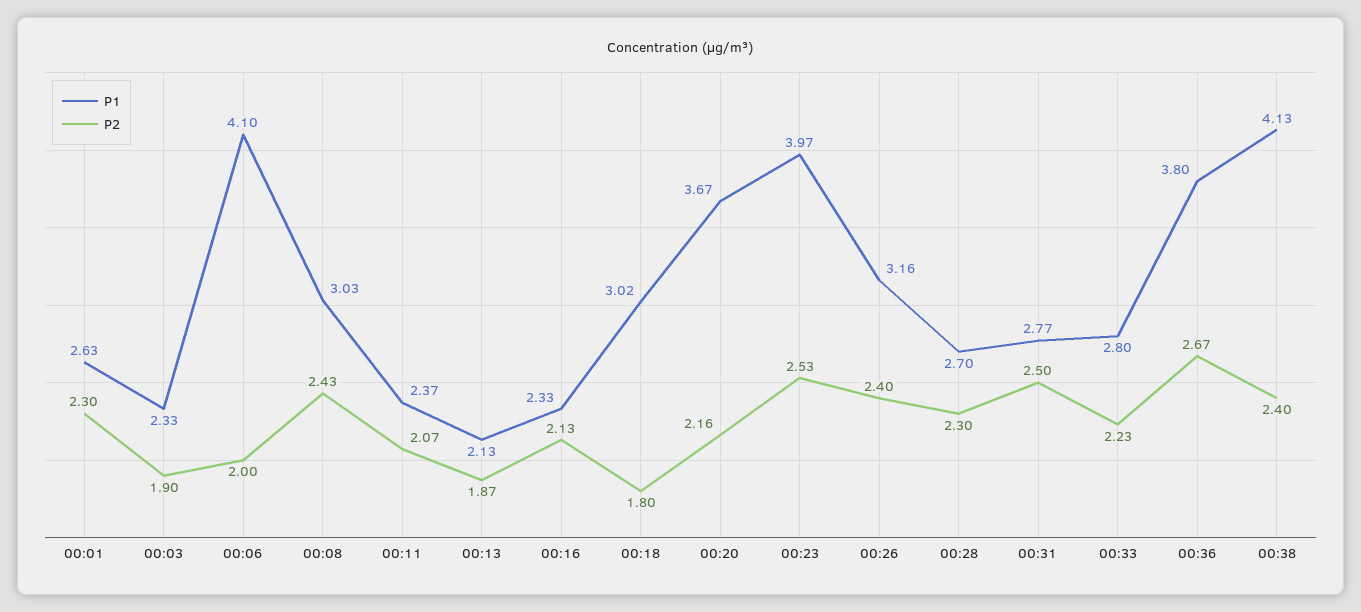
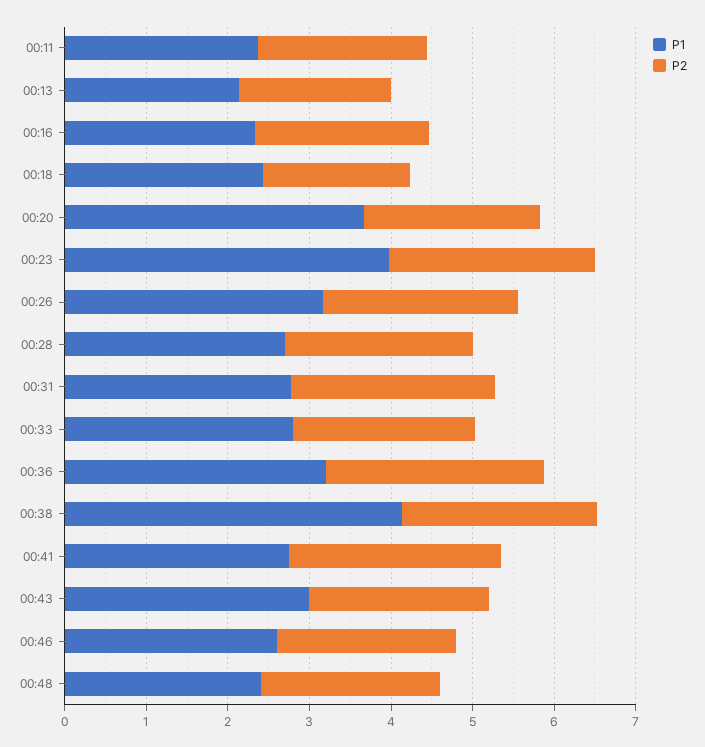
P1, 00:01: 2.63 -> none
P2, 00:01: 2.3 -> none
P1, 00:03: 2.33 -> none
P2, 00:03: 1.9 -> none
P1, 00:06: 4.1 -> none
P2, 00:06: 2 -> none
P1, 00:08: 3.03 -> none
P2, 00:08: 2.43 -> none
P1, 00:18: 3.02 -> 2.4
P1, 00:36: 3.8 -> 3.2
P1, 00:41: none -> 2.8
P2, 00:41: none -> 2.6
P1, 00:43: none -> 3
P2, 00:43: none -> 2.2
P1, 00:46: none -> 2.6
P2, 00:46: none -> 2.2
P1, 00:48: none -> 2.4
P2, 00:48: none -> 2.2

